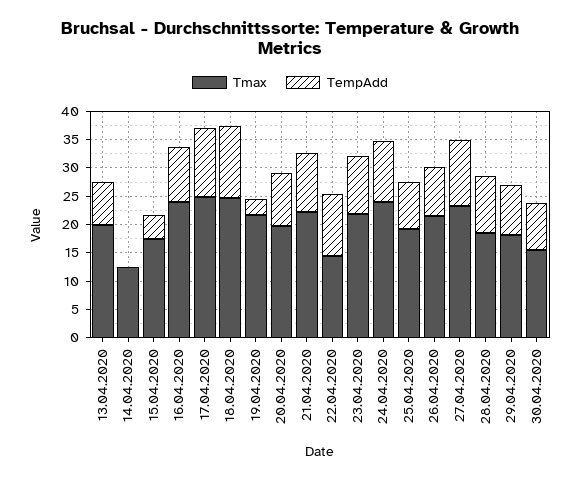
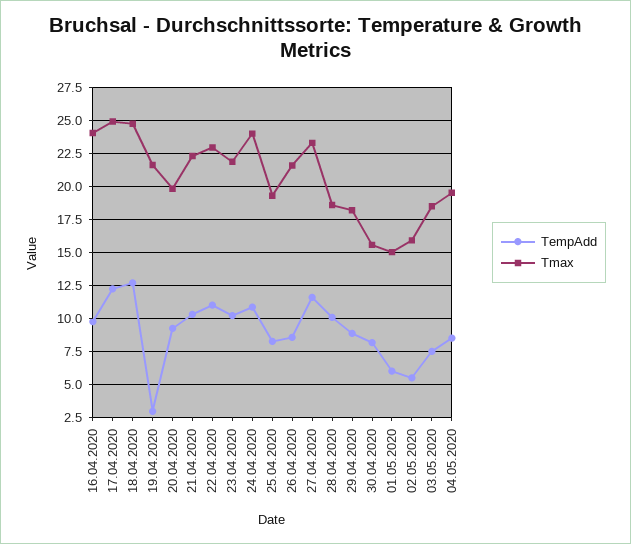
Tmax, 13.04.2020: 20 -> none
TempAdd, 13.04.2020: 7.5 -> none
Tmax, 14.04.2020: 12.5 -> none
TempAdd, 14.04.2020: 0 -> none
Tmax, 15.04.2020: 17.5 -> none
TempAdd, 15.04.2020: 5 -> none
Tmax, 22.04.2020: 15 -> 23
TempAdd, 01.05.2020: none -> 6
Tmax, 01.05.2020: none -> 15
TempAdd, 02.05.2020: none -> 5.5
Tmax, 02.05.2020: none -> 16
TempAdd, 03.05.2020: none -> 7.5
Tmax, 03.05.2020: none -> 18.5
TempAdd, 04.05.2020: none -> 8.5
Tmax, 04.05.2020: none -> 19.5

